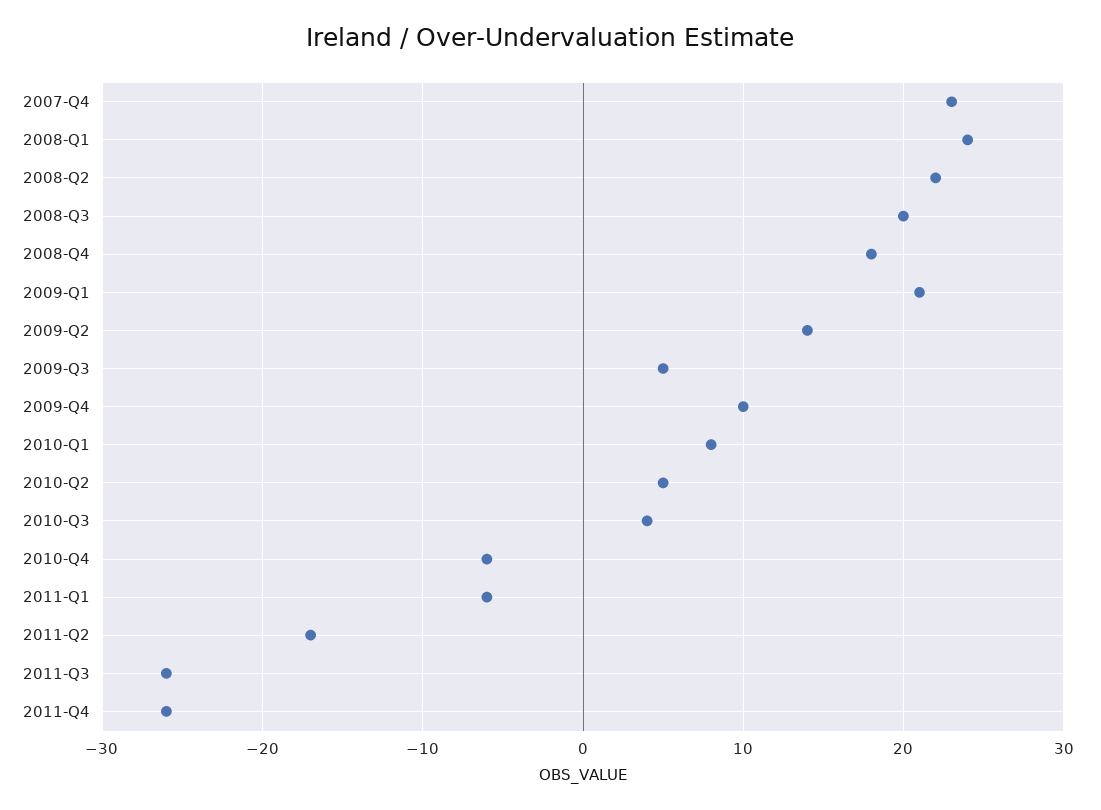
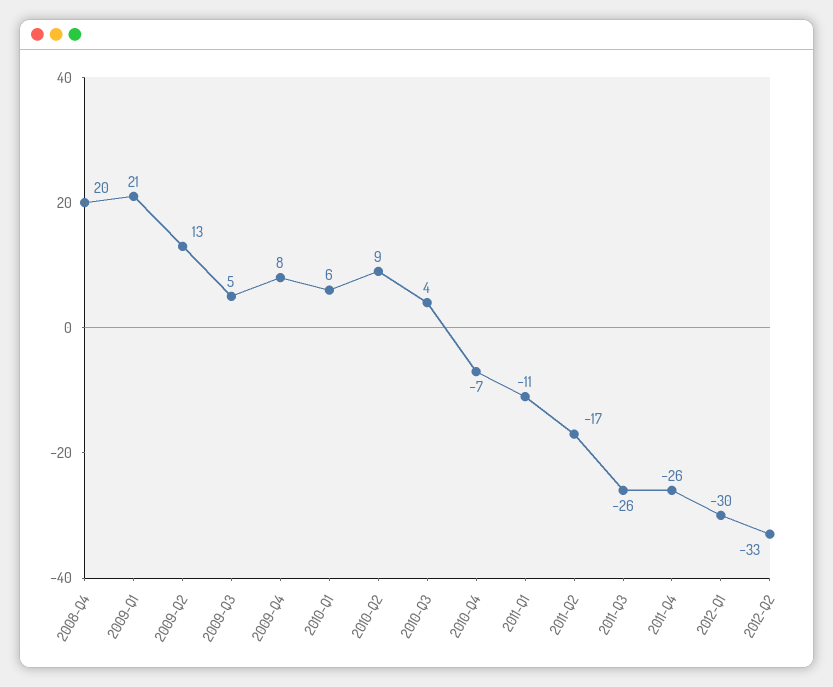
2007-Q4: 23 -> none
2008-Q1: 24 -> none
2008-Q2: 22 -> none
2008-Q3: 20 -> none
2008-Q4: 18 -> 20
2009-Q2: 14 -> 13
2009-Q4: 10 -> 8
2010-Q1: 8 -> 6
2010-Q2: 5 -> 9
2010-Q4: -6 -> -7
2011-Q1: -6 -> -11
2012-Q1: none -> -30
2012-Q2: none -> -33

